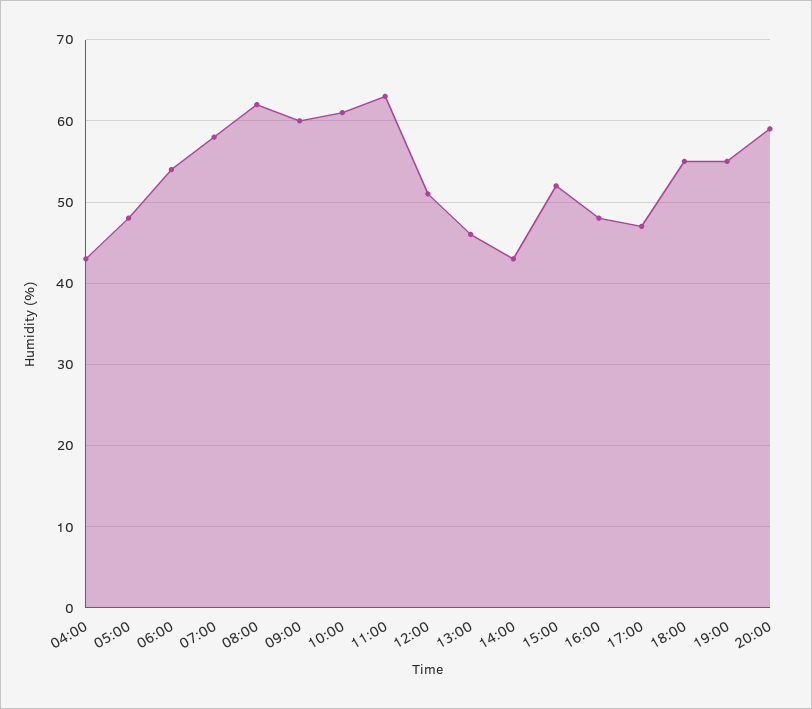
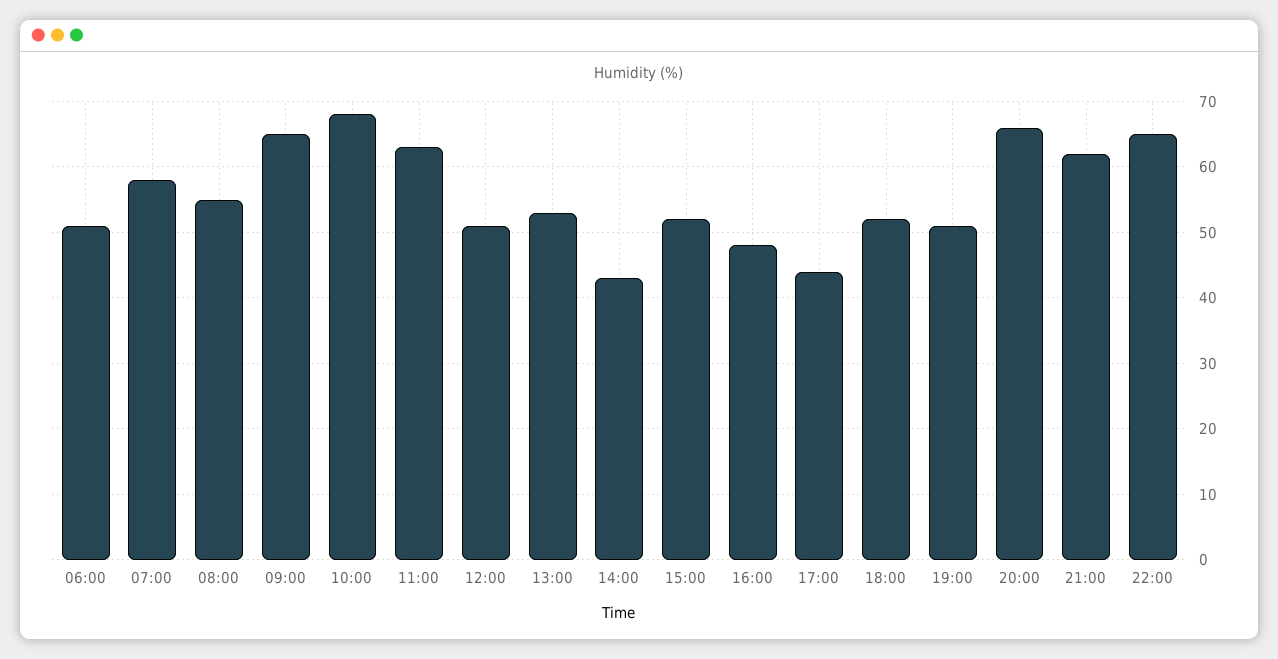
04:00: 43 -> none
05:00: 48 -> none
06:00: 54 -> 51
08:00: 62 -> 55
09:00: 60 -> 65
10:00: 61 -> 68
13:00: 46 -> 53
17:00: 47 -> 44
18:00: 55 -> 52
19:00: 55 -> 51
20:00: 59 -> 66
21:00: none -> 62
22:00: none -> 65

